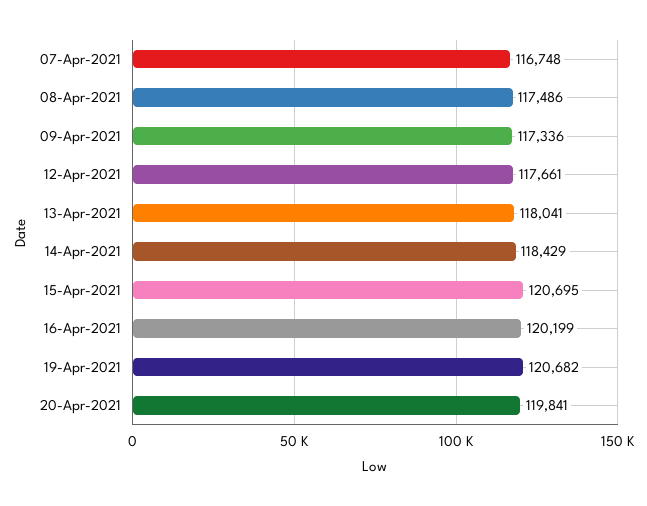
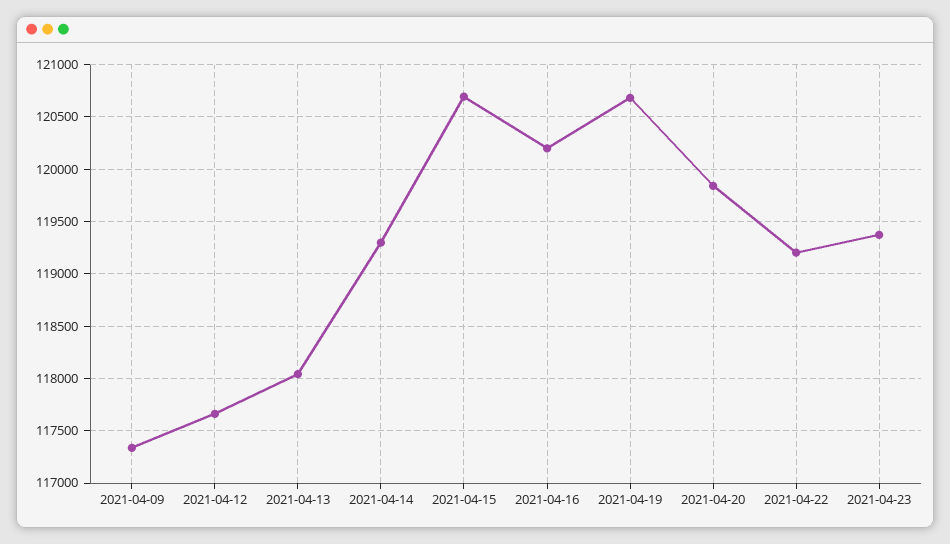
07-Apr-2021: 116748 -> none
08-Apr-2021: 117486 -> none
14-Apr-2021: 118429 -> 119300
2021-04-22: none -> 119200
2021-04-23: none -> 119400

